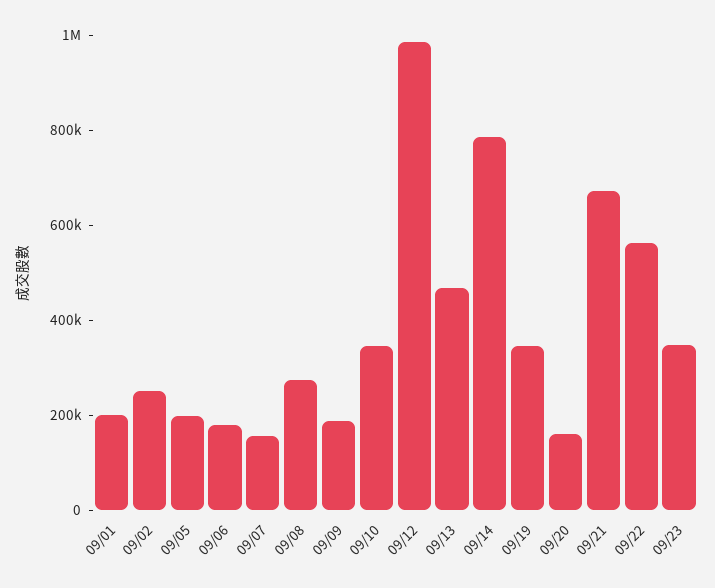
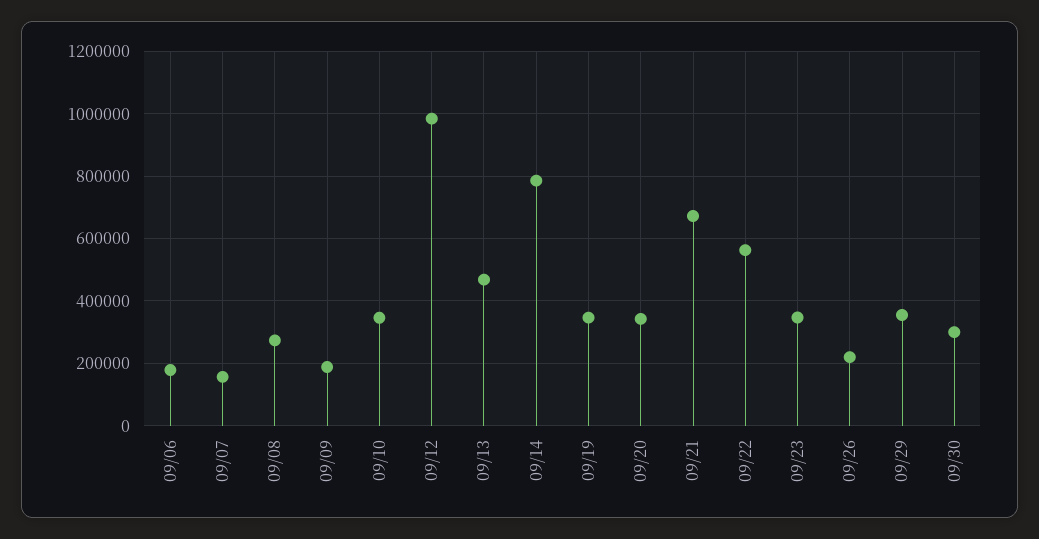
09/01: 200000 -> none
09/02: 250000 -> none
09/05: 200000 -> none
09/20: 150000 -> 340000
09/26: none -> 220000
09/29: none -> 360000
09/30: none -> 300000

